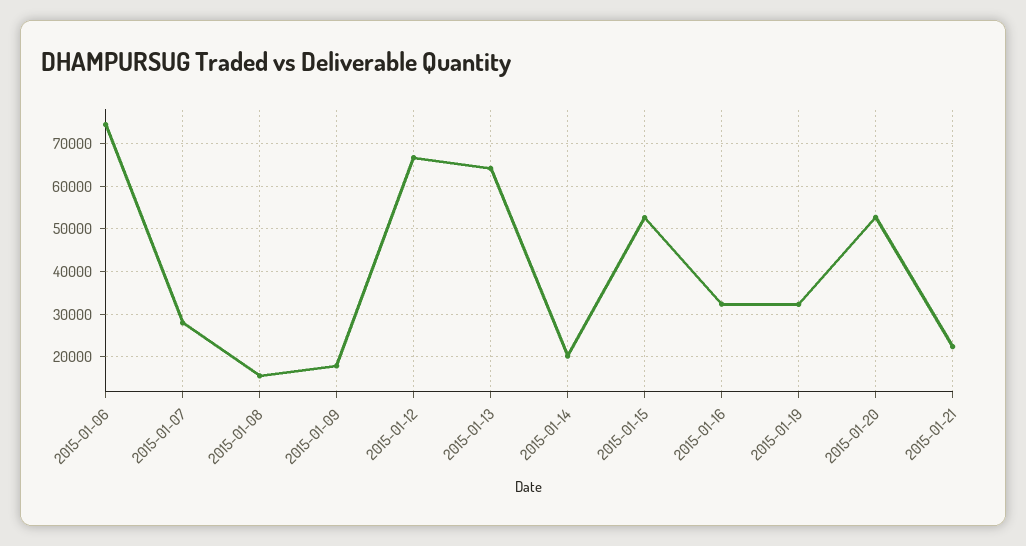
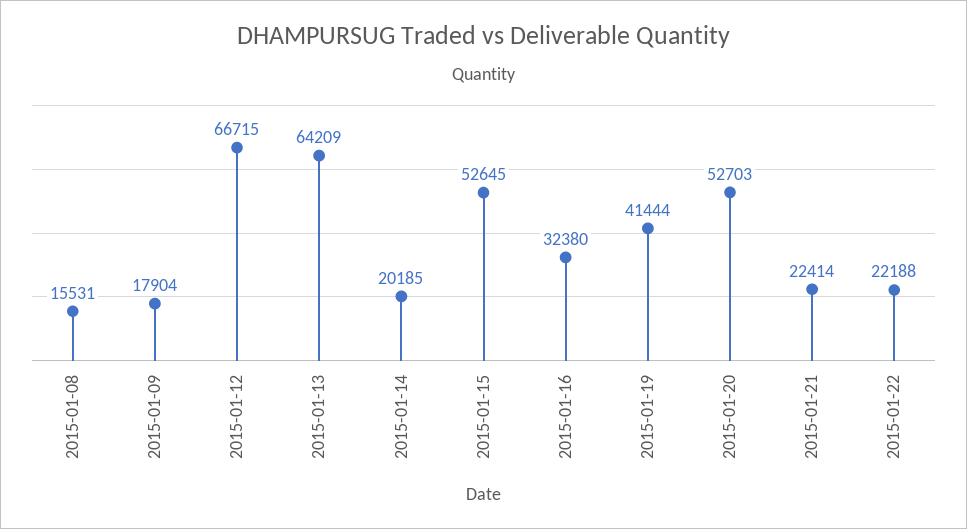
2015-01-06: 74000 -> none
2015-01-07: 28000 -> none
2015-01-19: 32000 -> 41444
2015-01-22: none -> 22188

